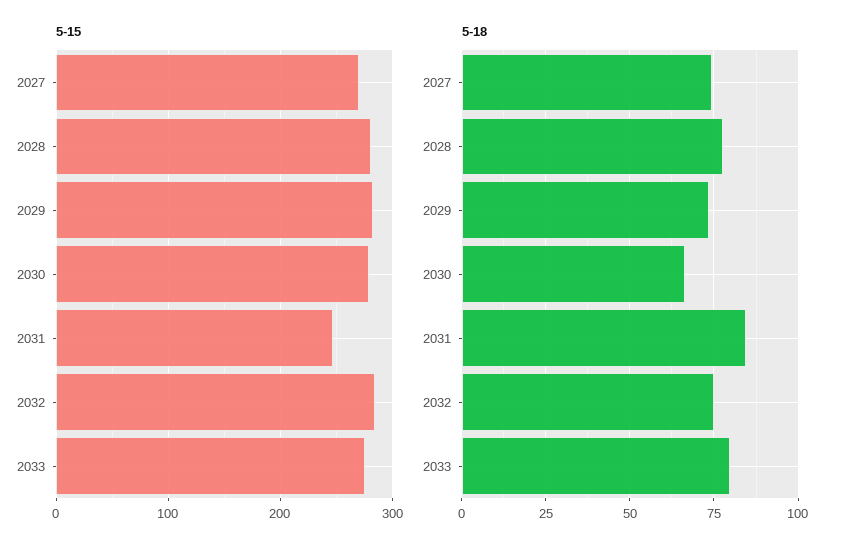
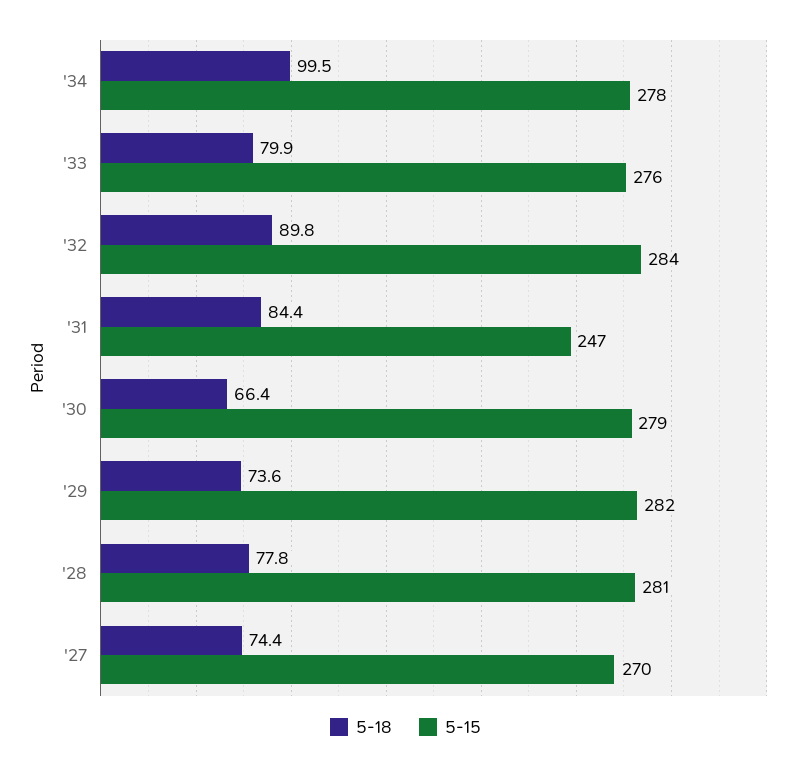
5-18, 2032: 75 -> 89.8
5-18, '34: none -> 99.5
5-15, '34: none -> 278

